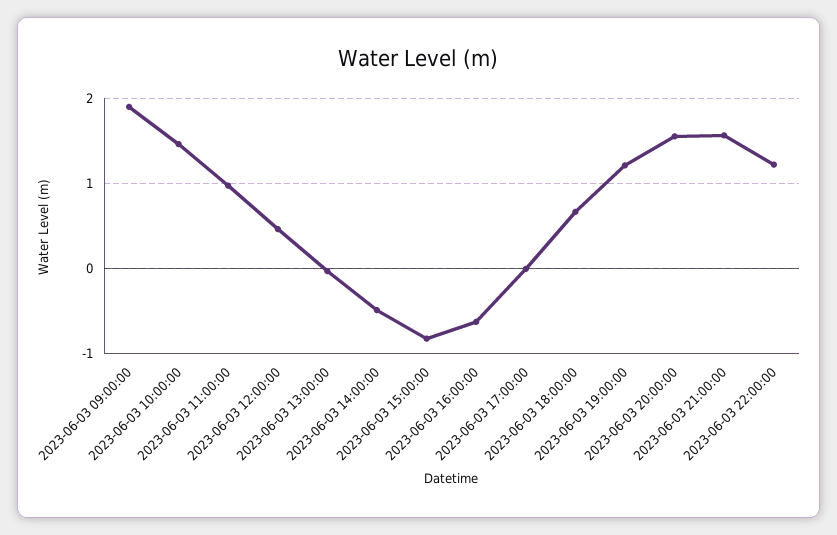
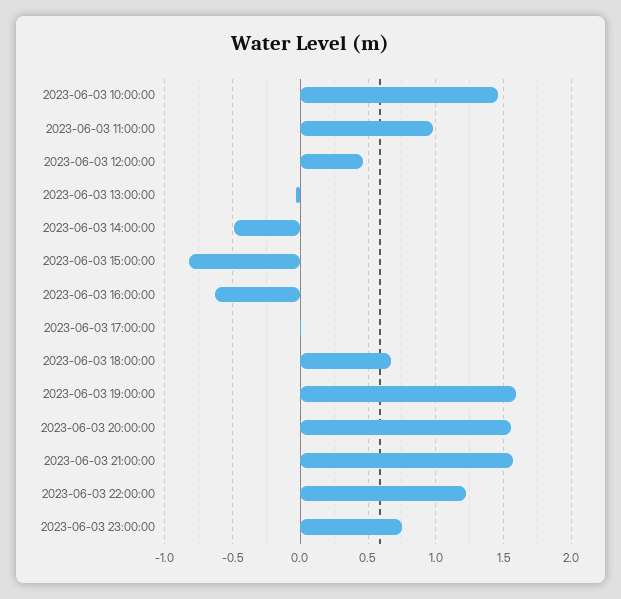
2023-06-03 09:00:00: 1.9 -> none
2023-06-03 19:00:00: 1.2 -> 1.6
2023-06-03 23:00:00: none -> 0.75

